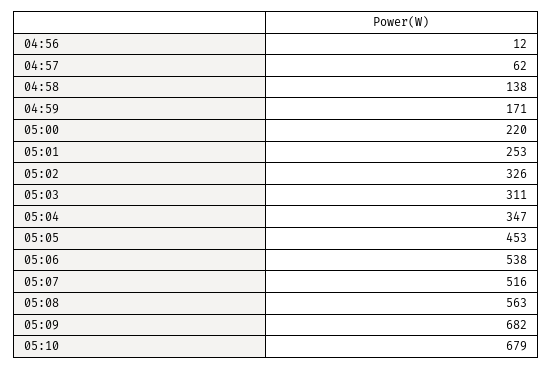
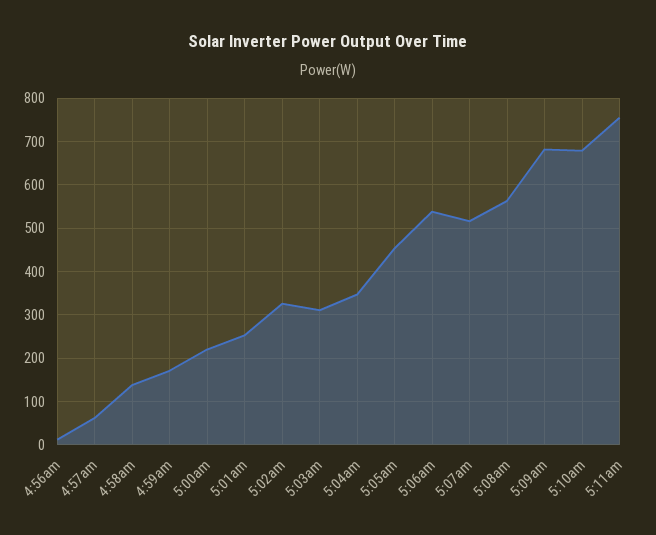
5:11am: none -> 760

